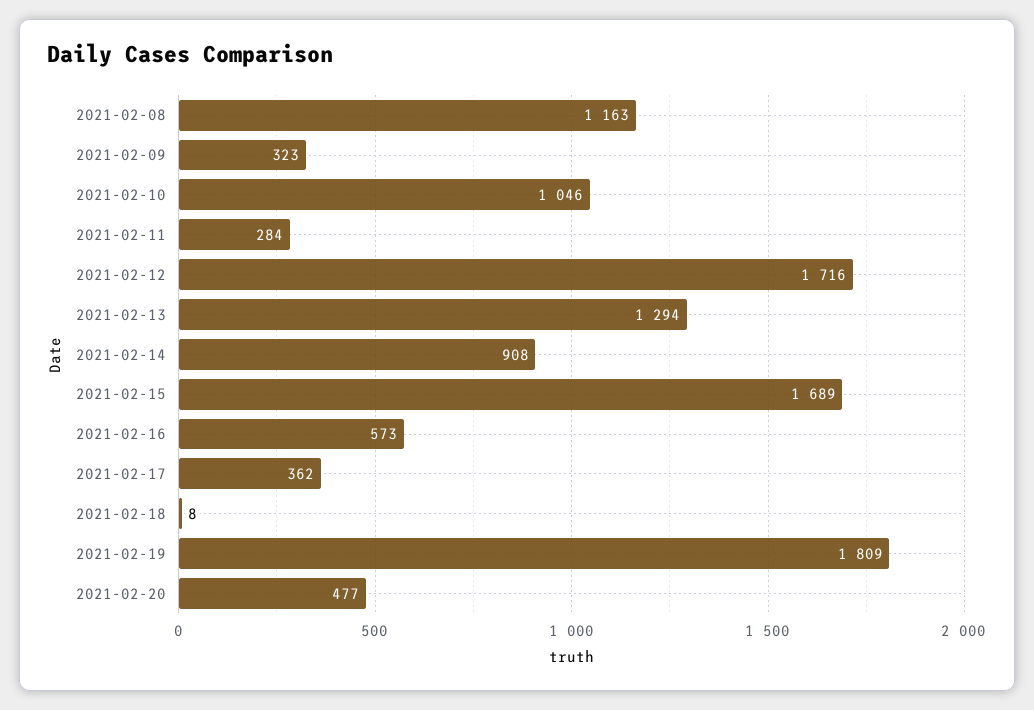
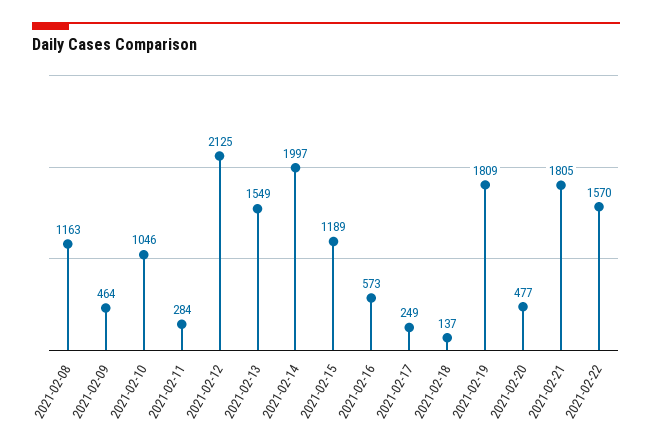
2021-02-09: 323 -> 464
2021-02-12: 1716 -> 2125
2021-02-13: 1294 -> 1549
2021-02-14: 908 -> 1997
2021-02-15: 1689 -> 1189
2021-02-17: 362 -> 249
2021-02-18: 8 -> 137
2021-02-21: none -> 1805
2021-02-22: none -> 1570

